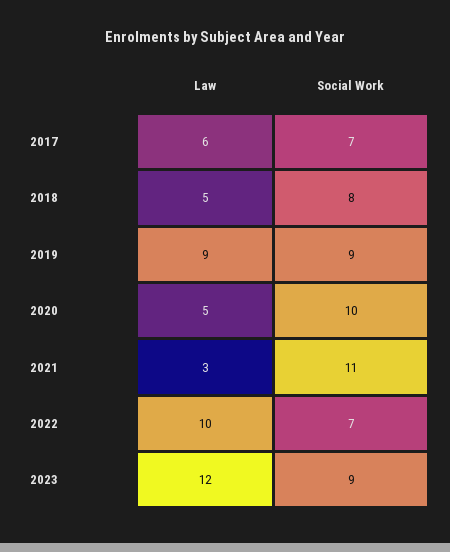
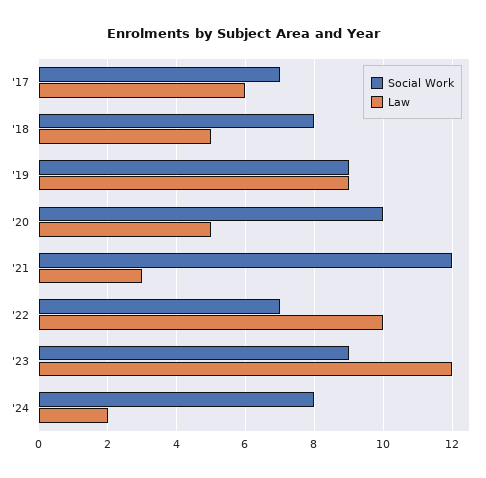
Social Work, 2021: 11 -> 12
Social Work, '24: none -> 8
Law, '24: none -> 2

